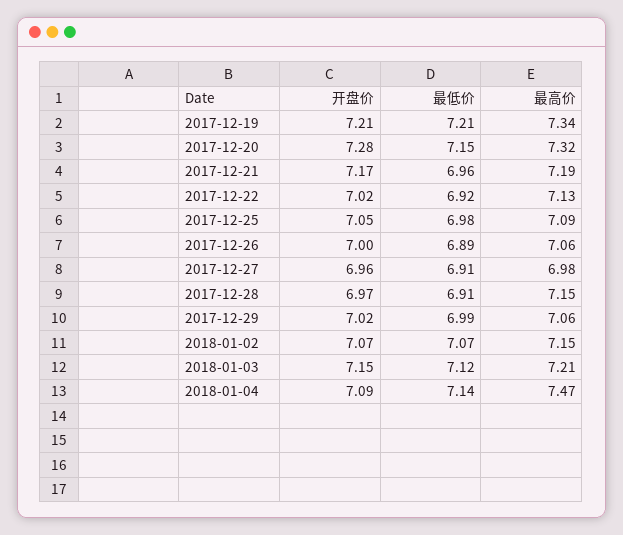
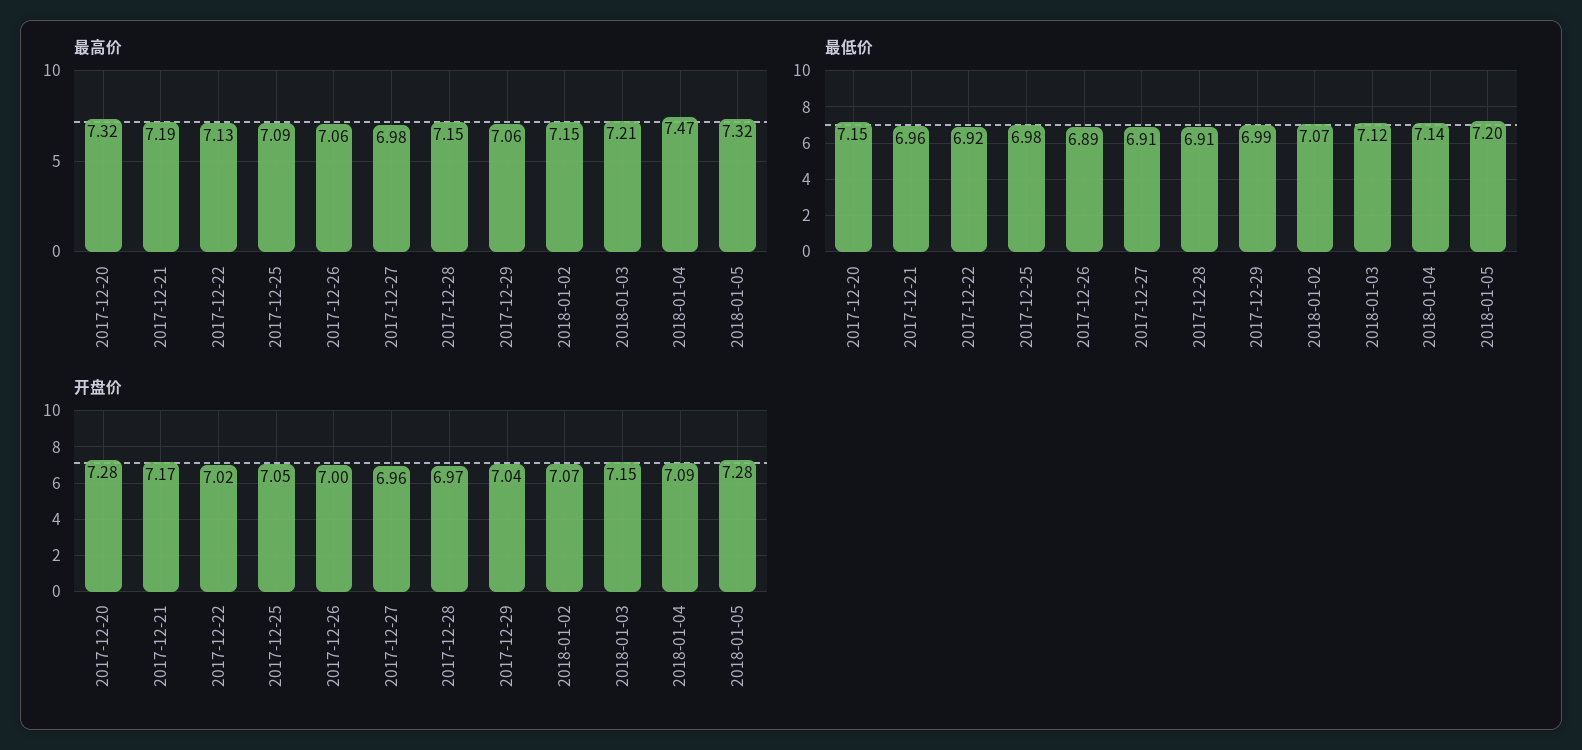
开盘价, 2017-12-19: 7.21 -> none
最低价, 2017-12-19: 7.21 -> none
最高价, 2017-12-19: 7.34 -> none
开盘价, 2017-12-29: 7.02 -> 7.04
最高价, 2018-01-05: none -> 7.32
最低价, 2018-01-05: none -> 7.2
开盘价, 2018-01-05: none -> 7.28

